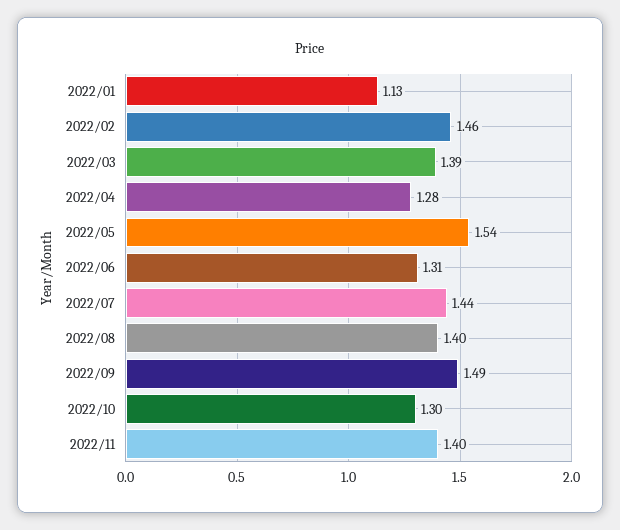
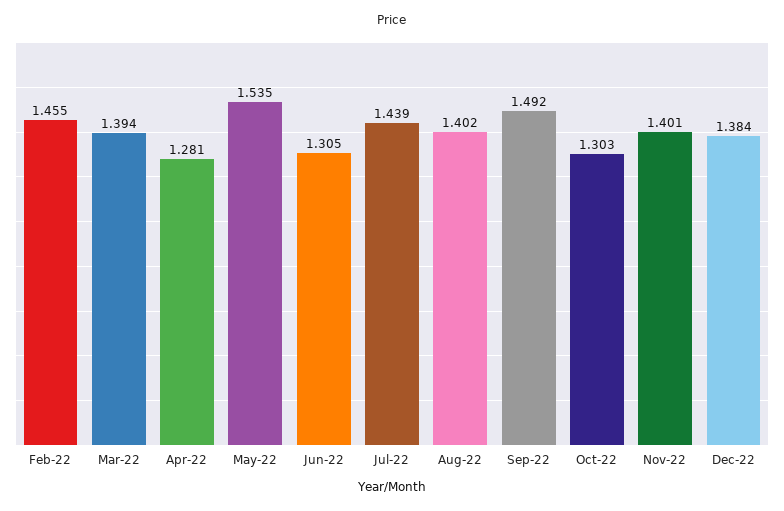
2022/01: 1.13 -> none
Dec-22: none -> 1.384

